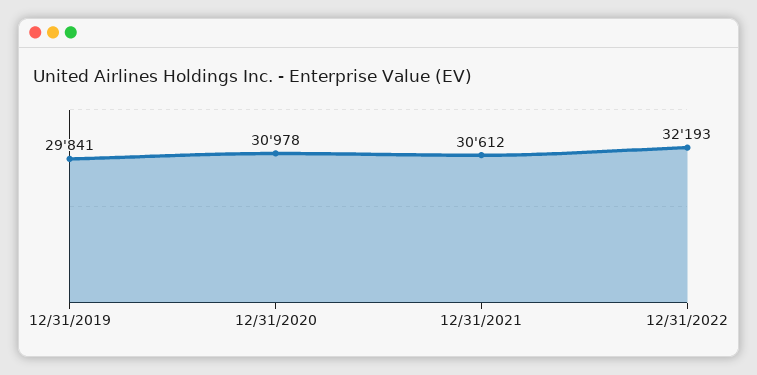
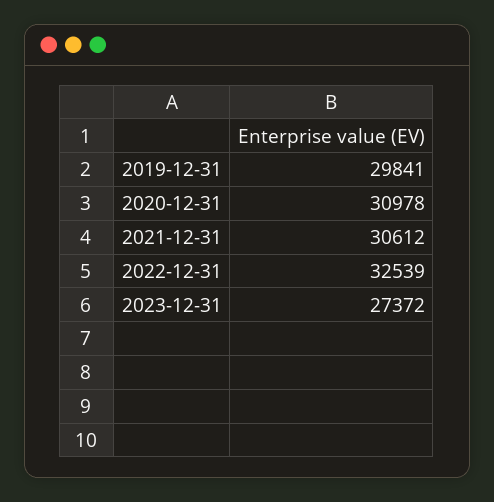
12/31/2022: 32193 -> 32539
2023-12-31: none -> 27372

